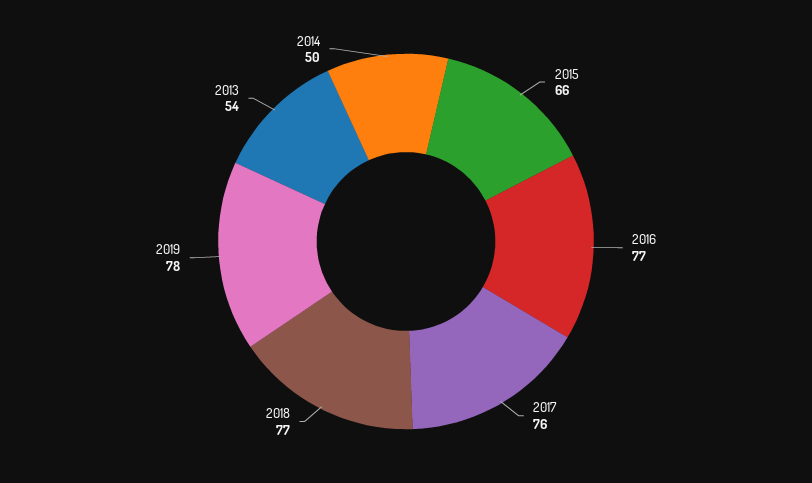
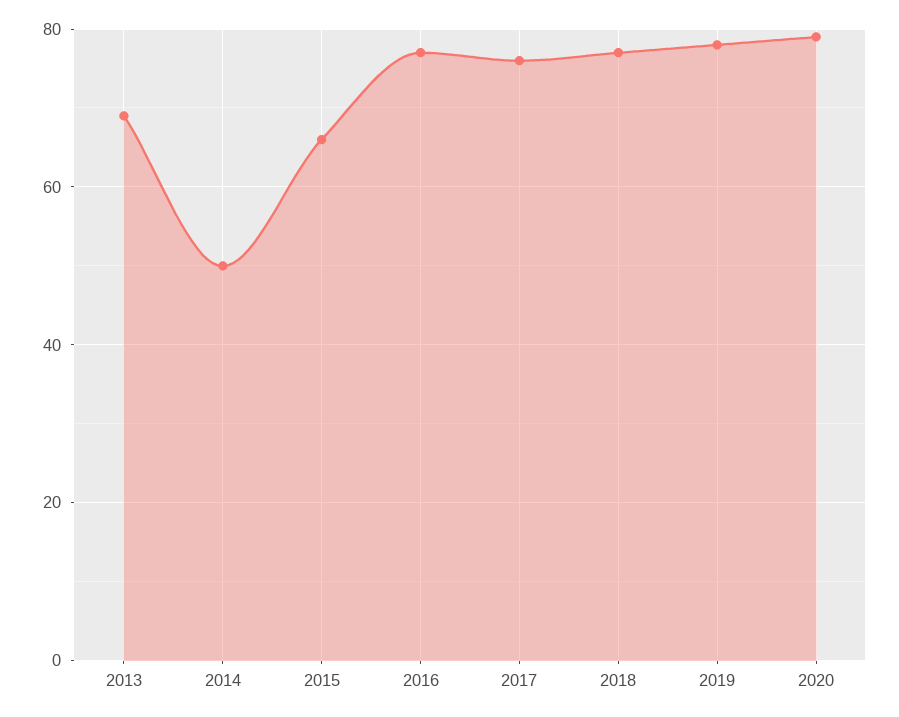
2013: 54 -> 70
2020: none -> 80

